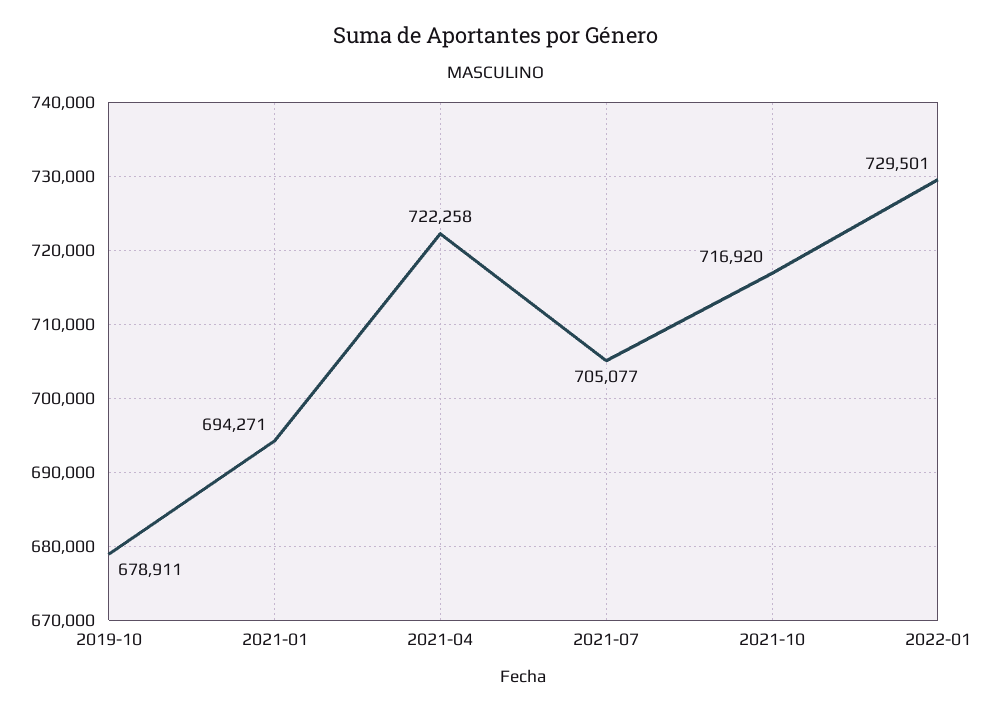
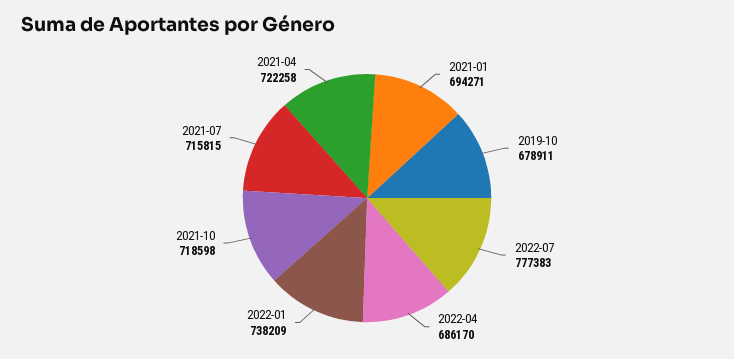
2021-07: 705077 -> 715815
2021-10: 716920 -> 718598
2022-01: 729501 -> 738209
2022-07: none -> 777383
2022-04: none -> 686170

